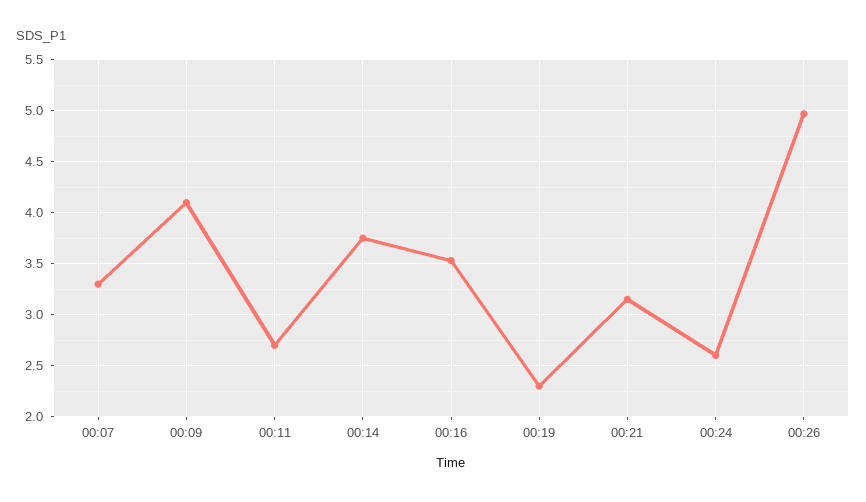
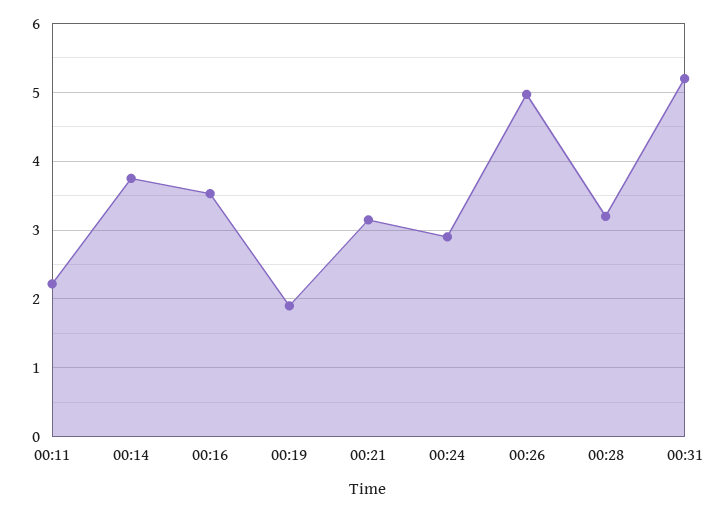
00:07: 3.3 -> none
00:09: 4.1 -> none
00:11: 2.7 -> 2.2
00:19: 2.3 -> 1.9
00:24: 2.6 -> 2.9
00:28: none -> 3.2
00:31: none -> 5.2

